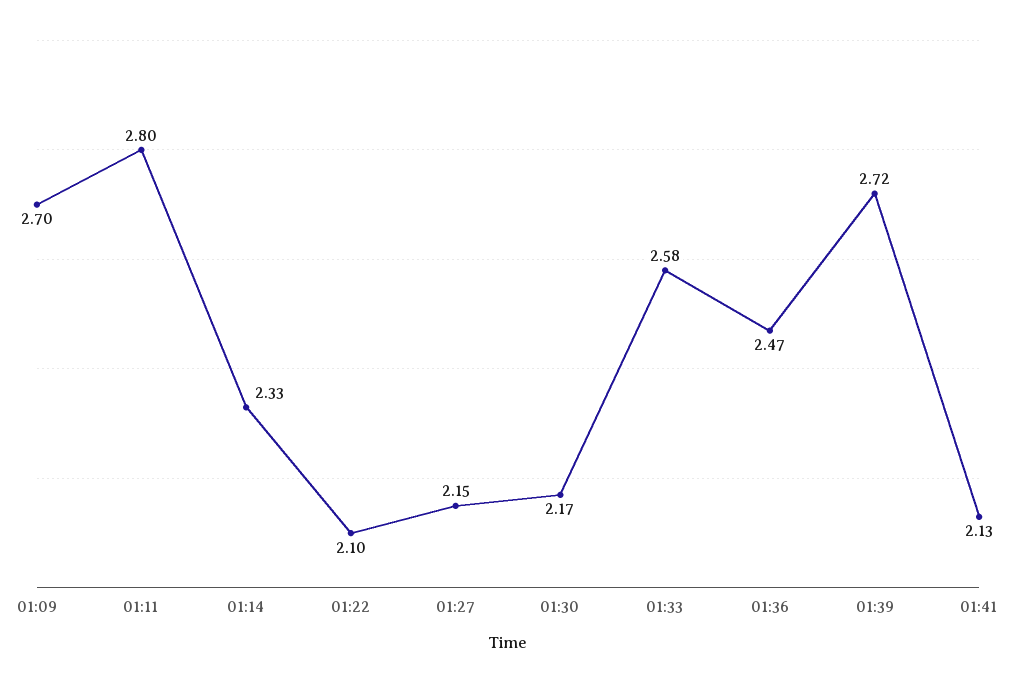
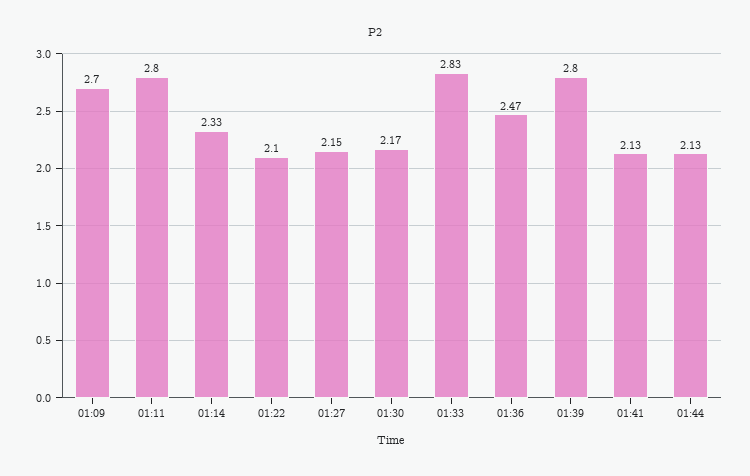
01:33: 2.58 -> 2.83
01:39: 2.72 -> 2.8
01:44: none -> 2.13

